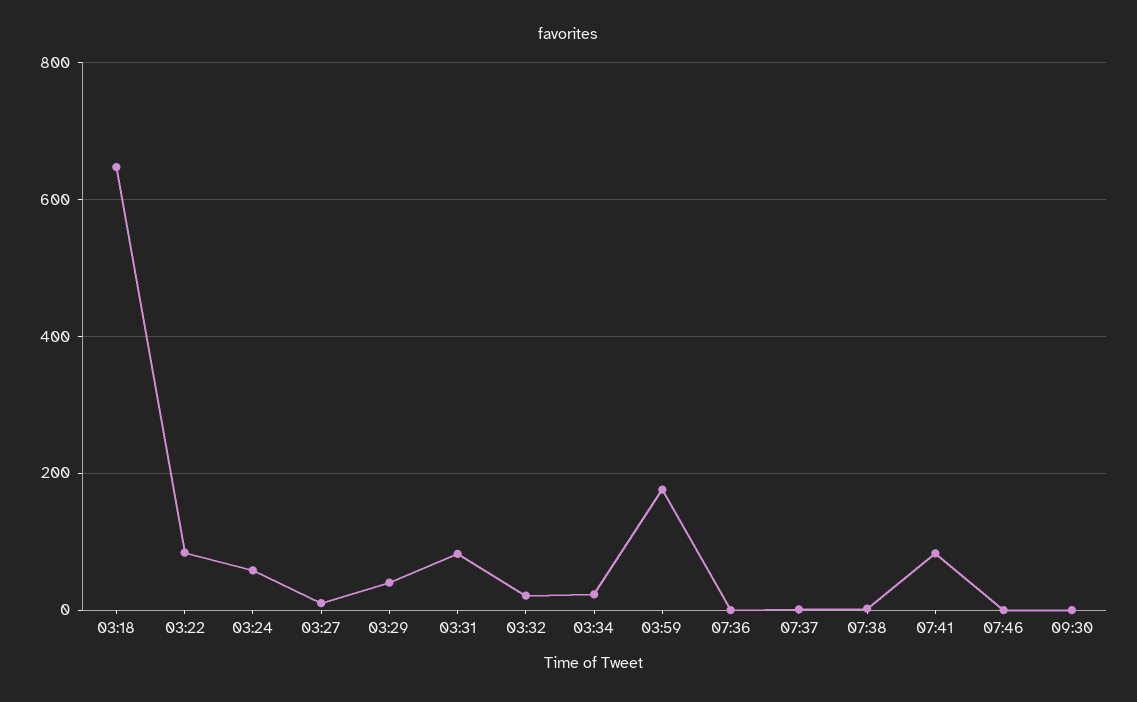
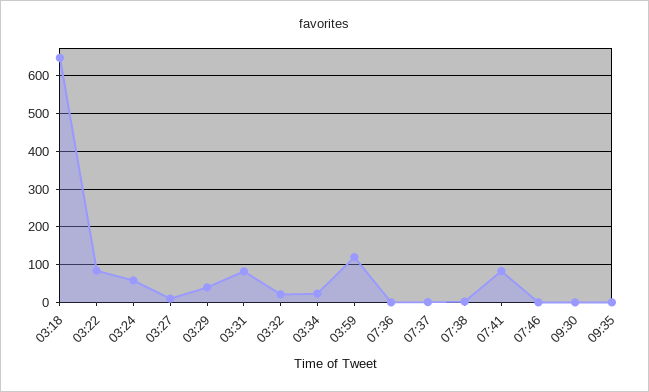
03:59: 180 -> 120
09:35: none -> 0

